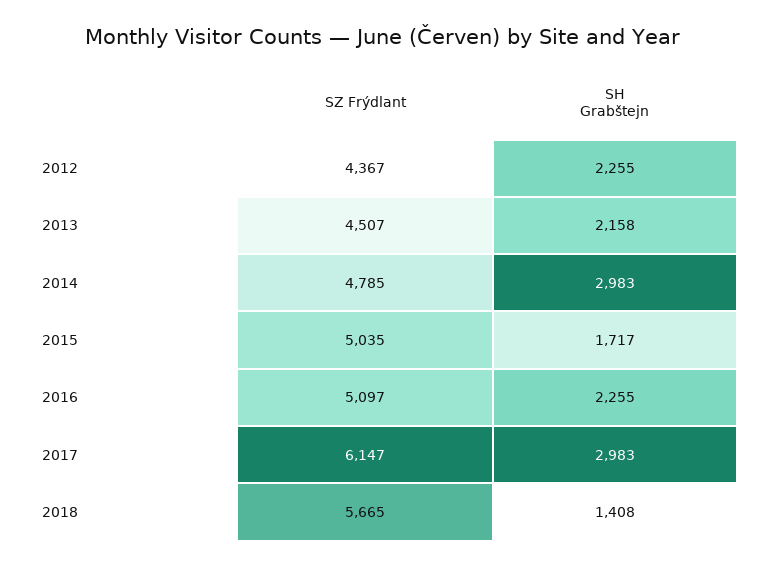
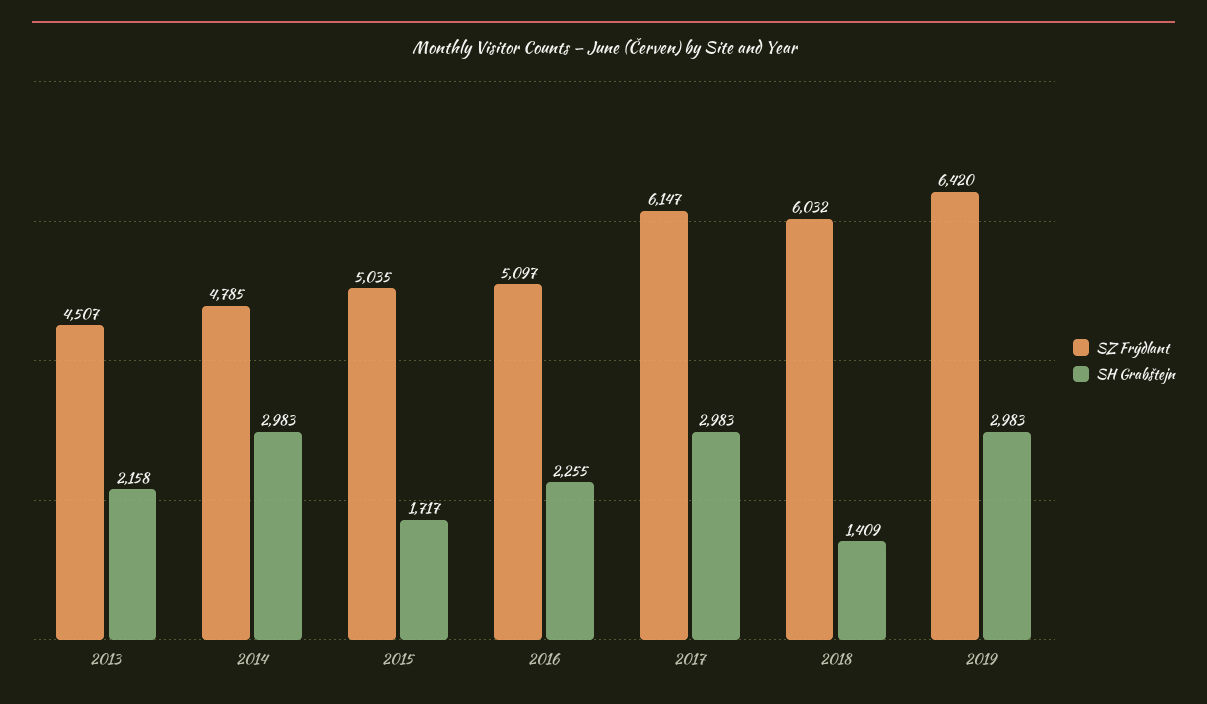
SZ Frýdlant, 2012: 4367 -> none
SH Grabštejn, 2012: 2255 -> none
SZ Frýdlant, 2018: 5665 -> 6032
SH Grabštejn, 2018: 1408 -> 1409
SZ Frýdlant, 2019: none -> 6420
SH Grabštejn, 2019: none -> 2983

